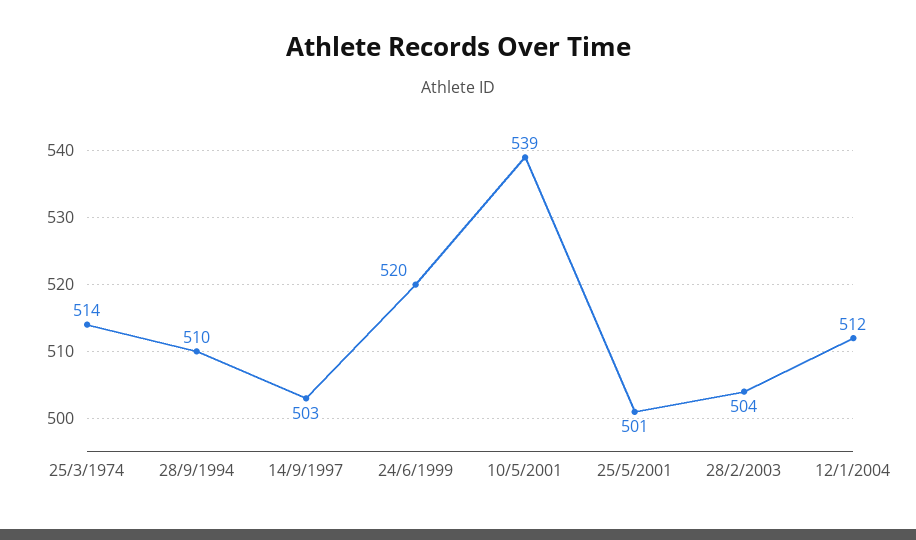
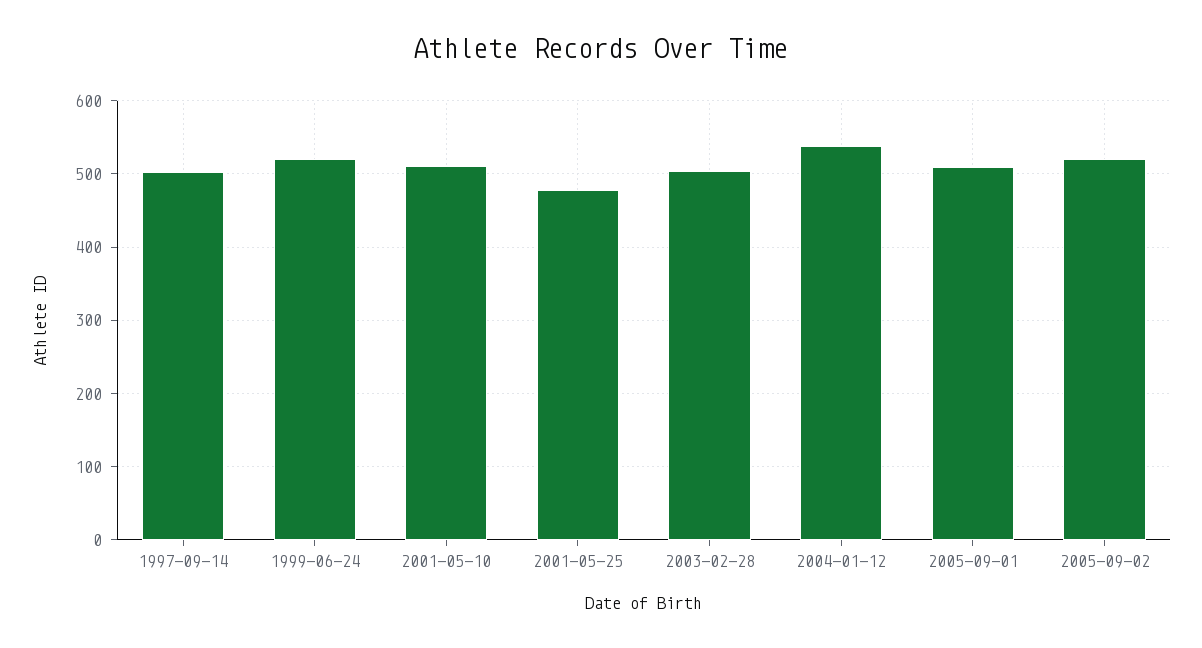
25/3/1974: 514 -> none
28/9/1994: 510 -> none
10/5/2001: 539 -> 510
25/5/2001: 501 -> 480
12/1/2004: 512 -> 540
2005-09-01: none -> 510
2005-09-02: none -> 520

